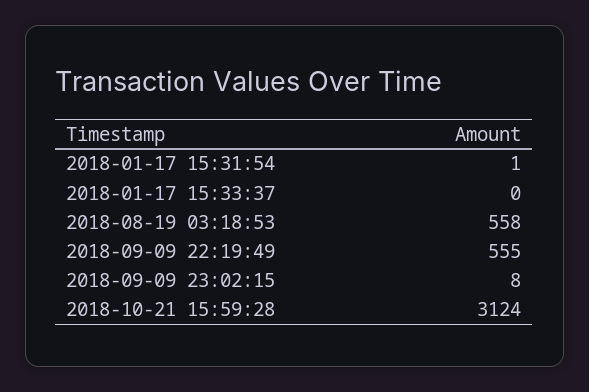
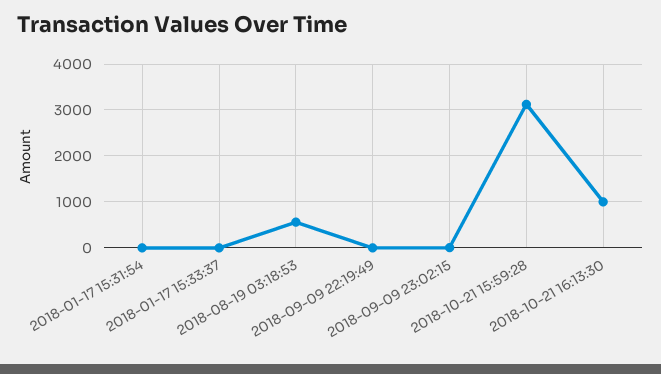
2018-09-09 22:19:49: 555 -> 0
2018-10-21 16:13:30: none -> 1000

